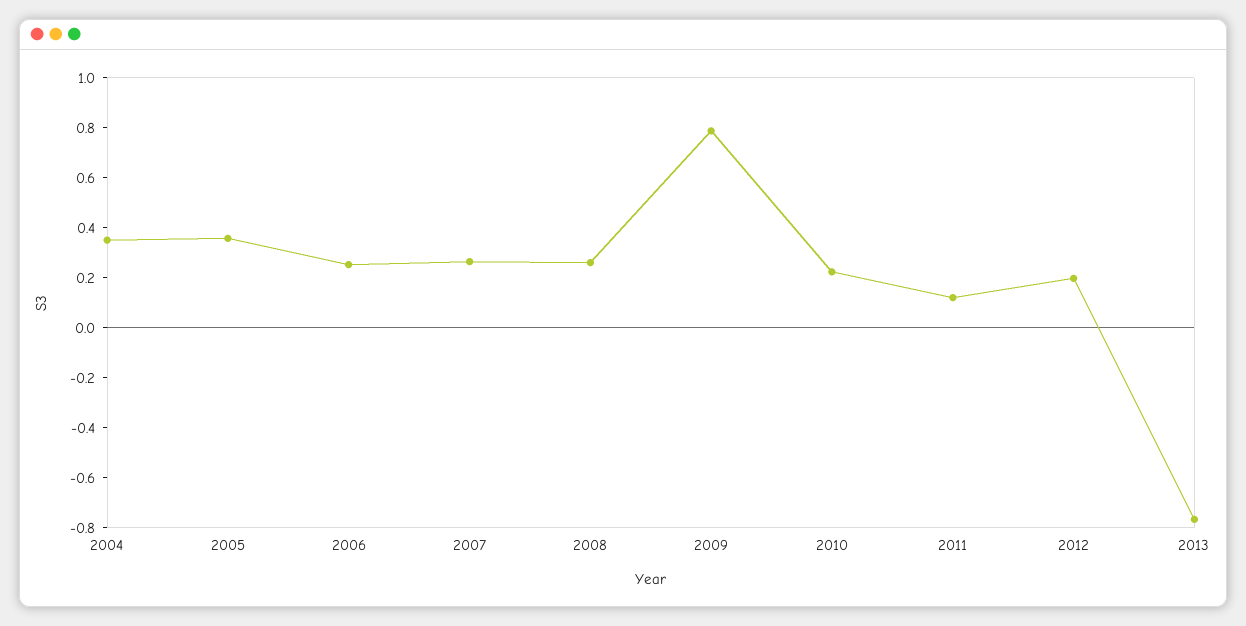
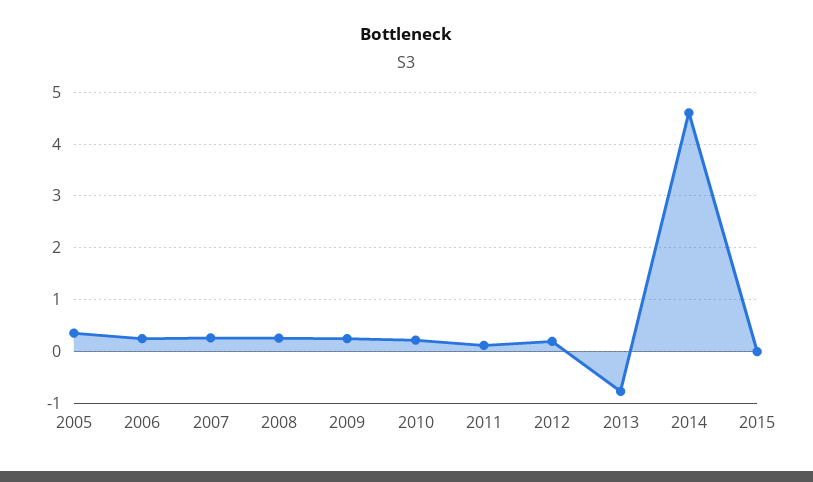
2004: 0.35 -> none
2009: 0.8 -> 0.2
2014: none -> 4.6
2015: none -> 0

